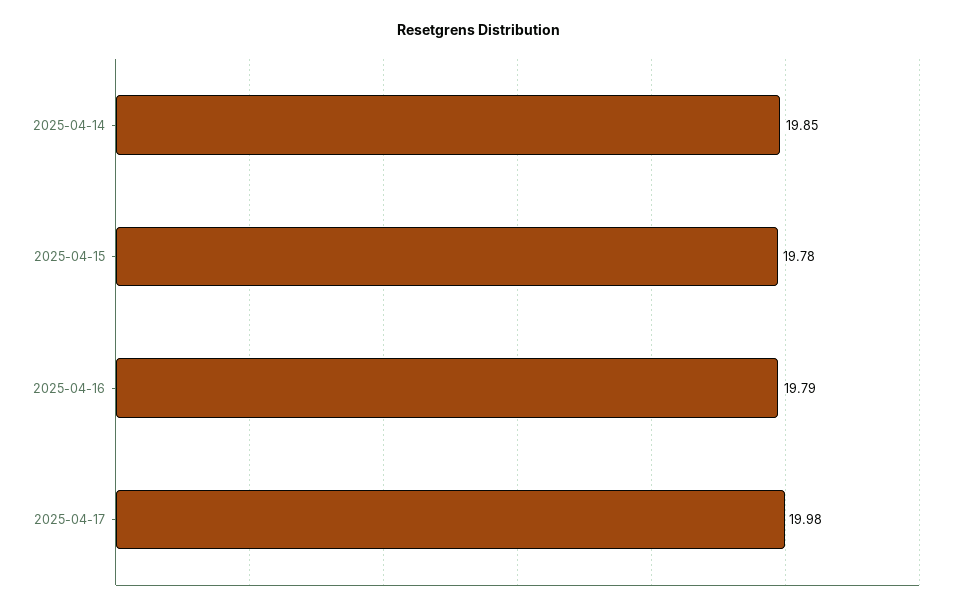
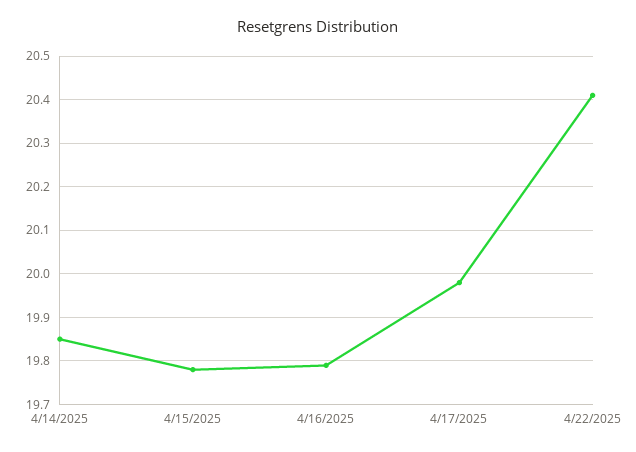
4/22/2025: none -> 20.4

